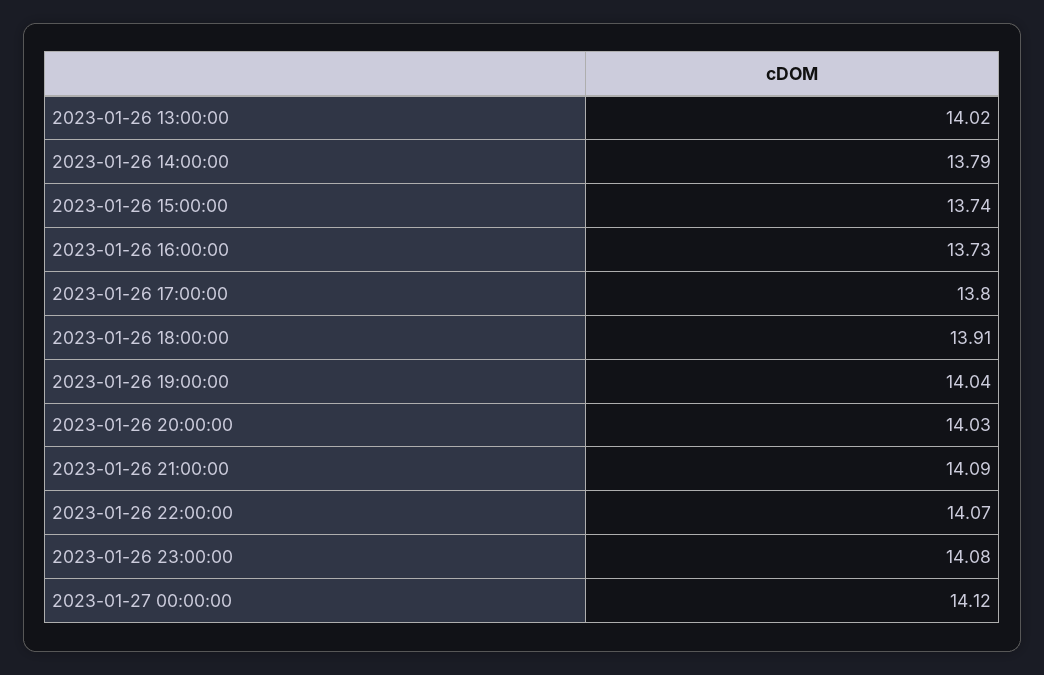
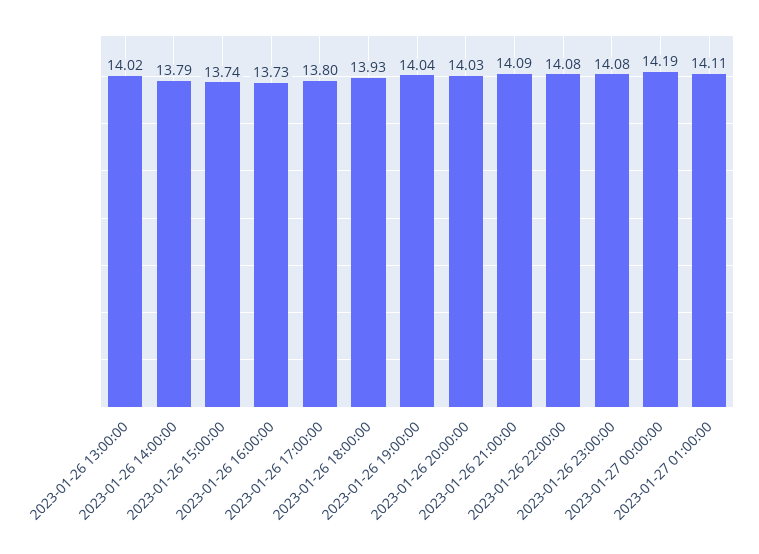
2023-01-26 18:00:00: 13.91 -> 13.93
2023-01-26 22:00:00: 14.07 -> 14.08
2023-01-27 00:00:00: 14.12 -> 14.19
2023-01-27 01:00:00: none -> 14.11

